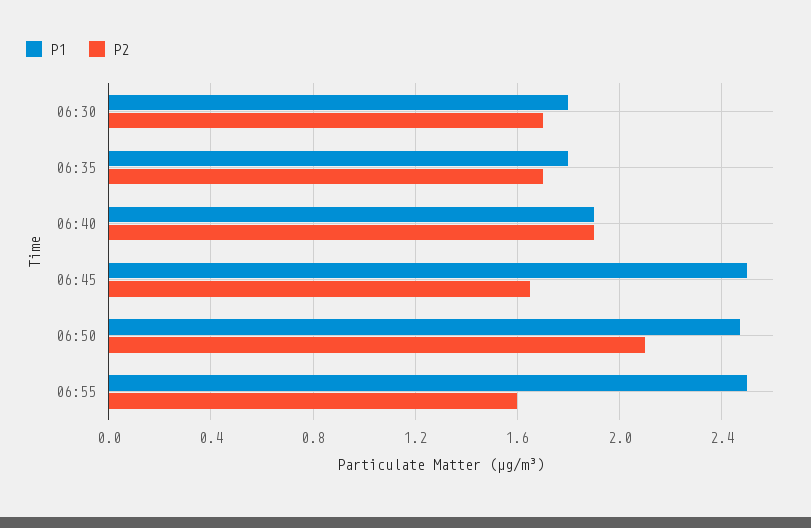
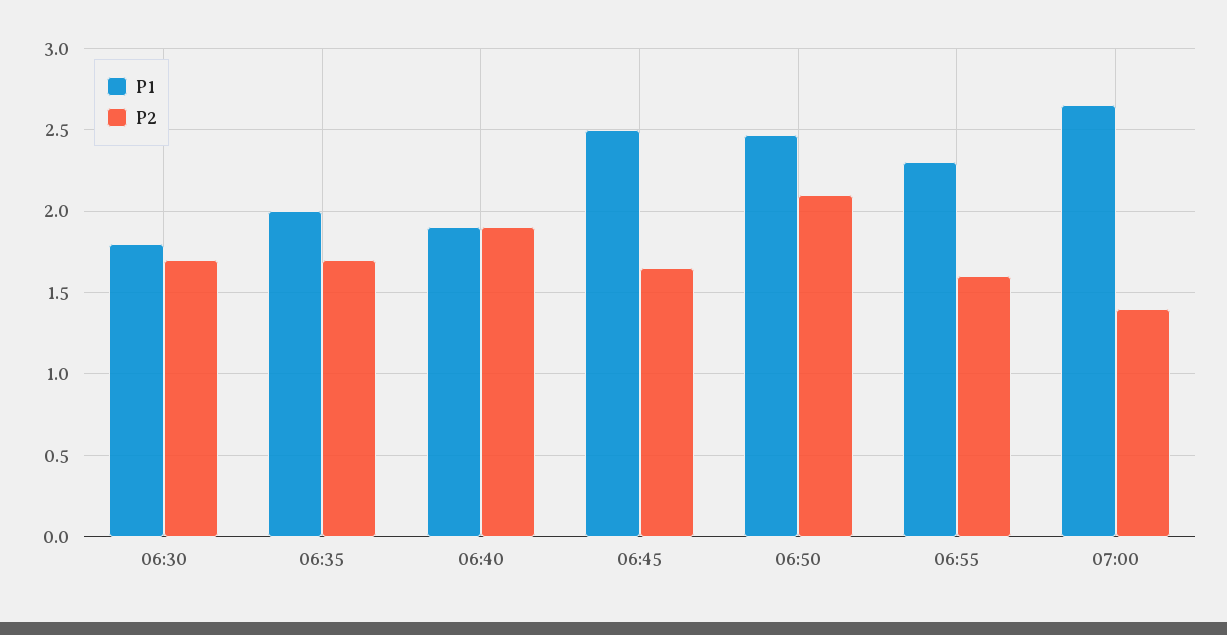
P1, 06:35: 1.8 -> 2
P1, 06:55: 2.5 -> 2.3
P1, 07:00: none -> 2.65
P2, 07:00: none -> 1.4

